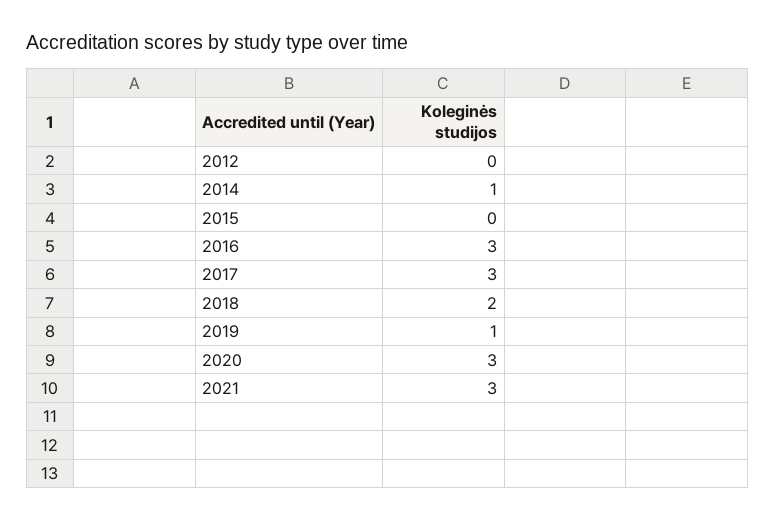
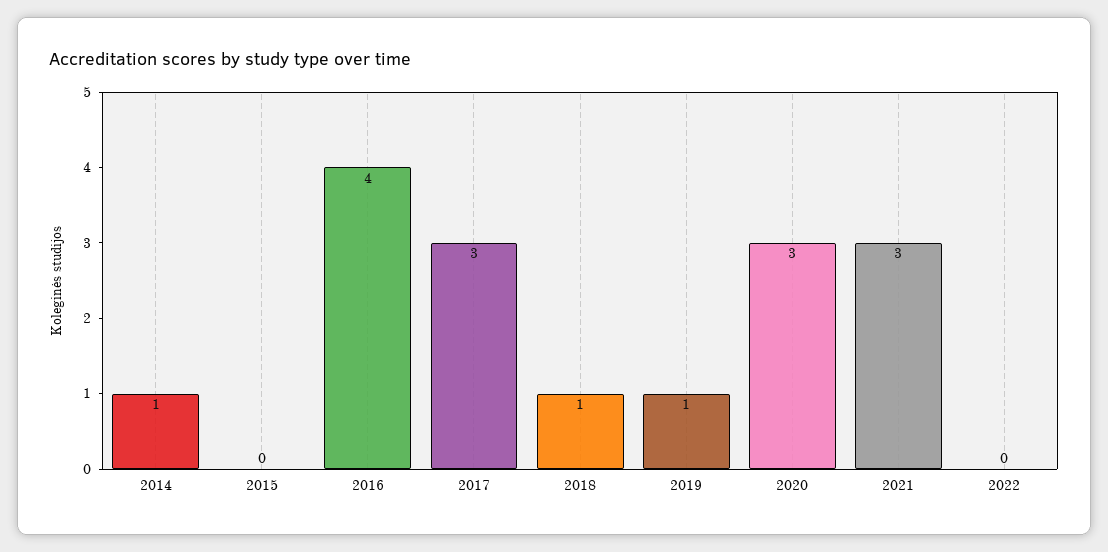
2012: 0 -> none
2016: 3 -> 4
2018: 2 -> 1
2022: none -> 0

